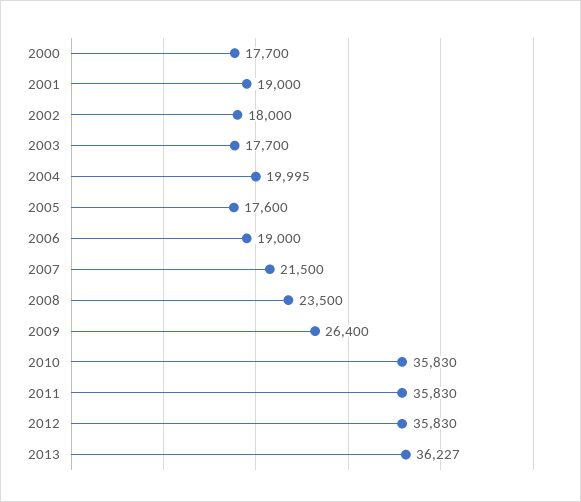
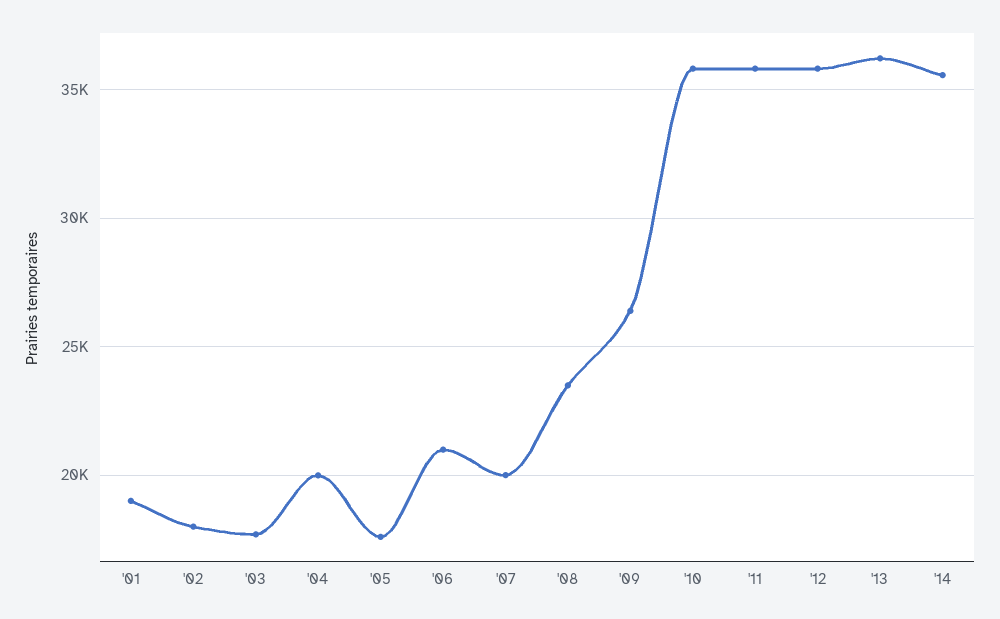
2000: 17700 -> none
2006: 19000 -> 21000
2007: 21500 -> 20000
'14: none -> 35500

